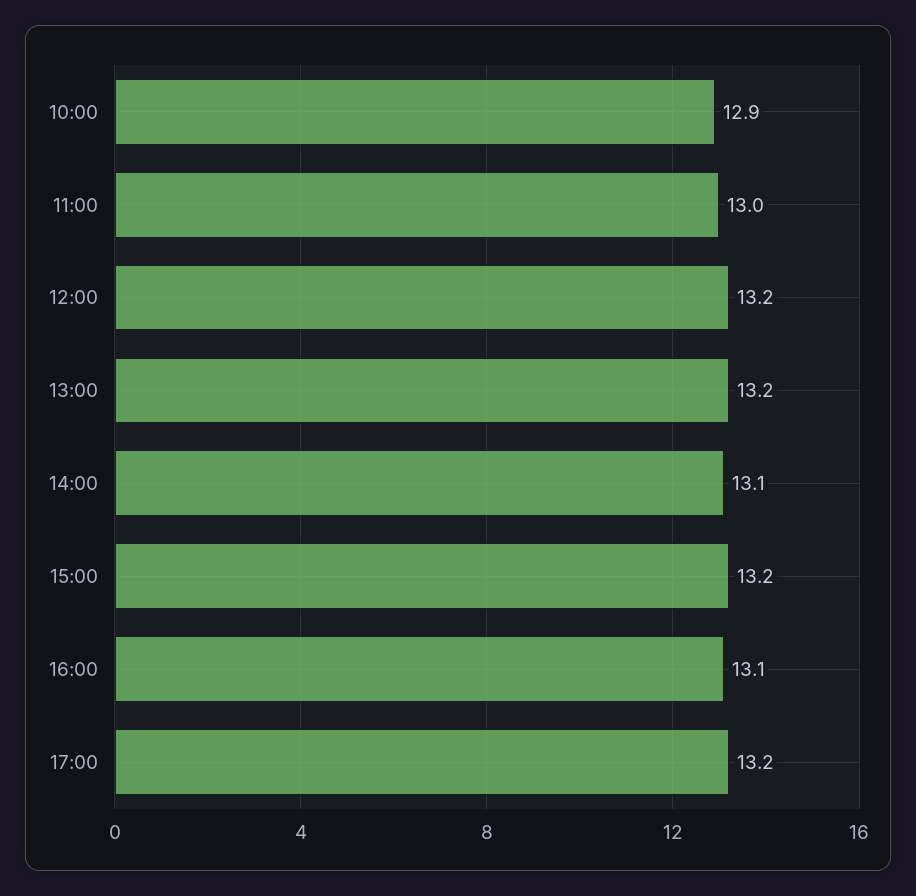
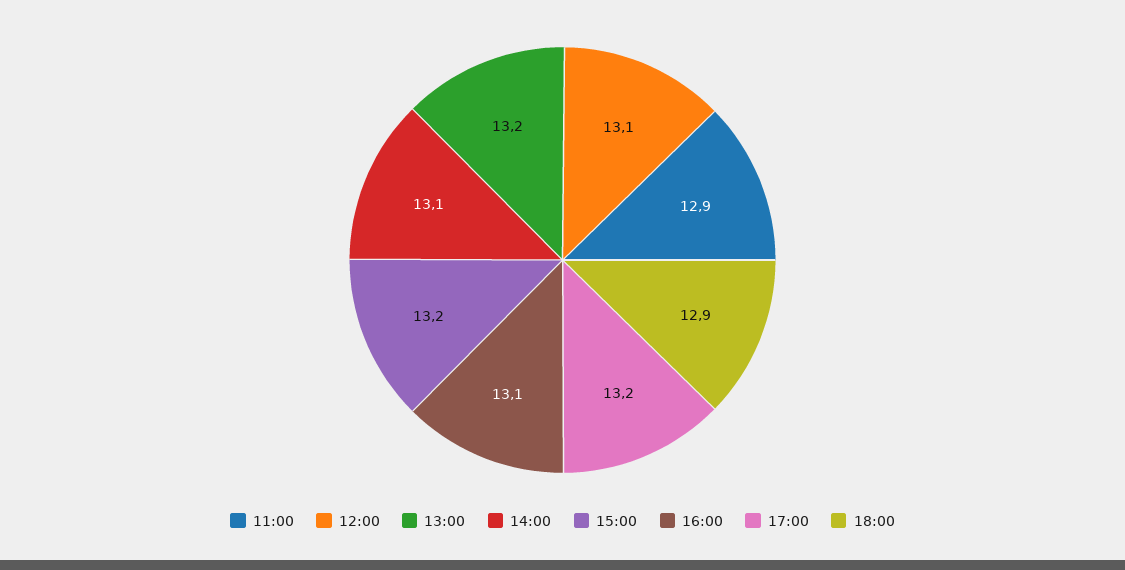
10:00: 12.9 -> none
11:00: 13 -> 12.9
12:00: 13.2 -> 13.1
18:00: none -> 12.9

